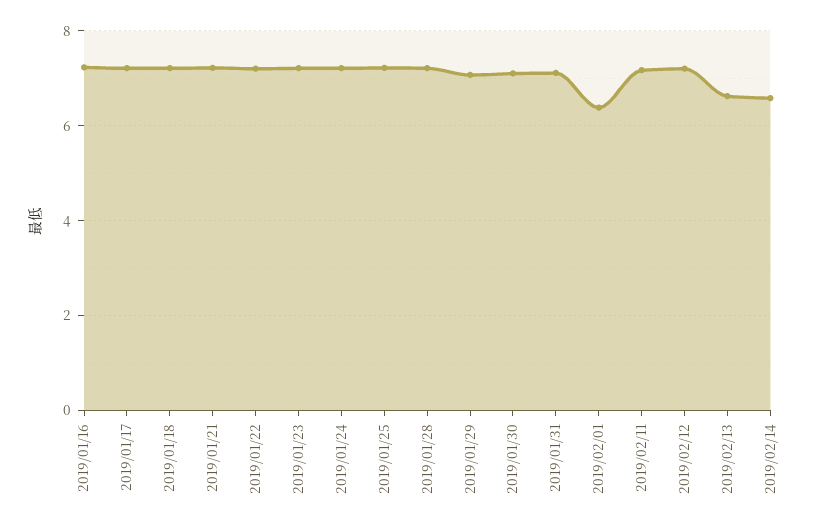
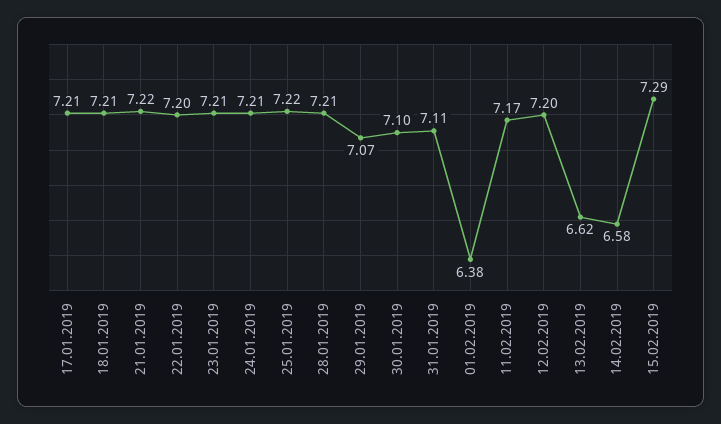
2019/01/16: 7.2 -> none
15.02.2019: none -> 7.29

